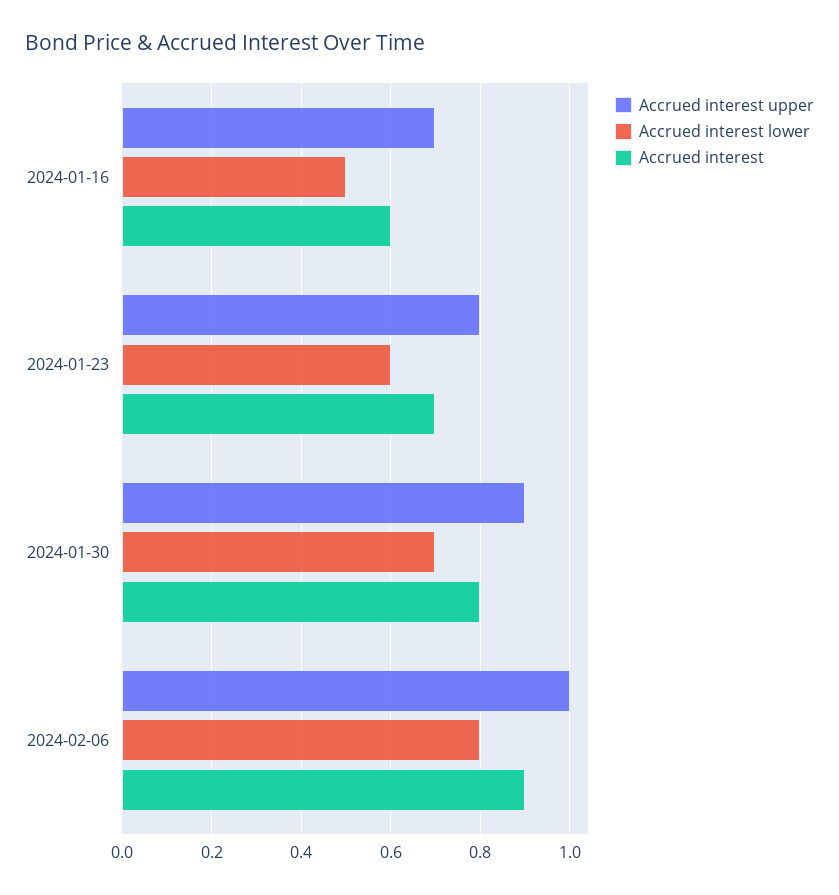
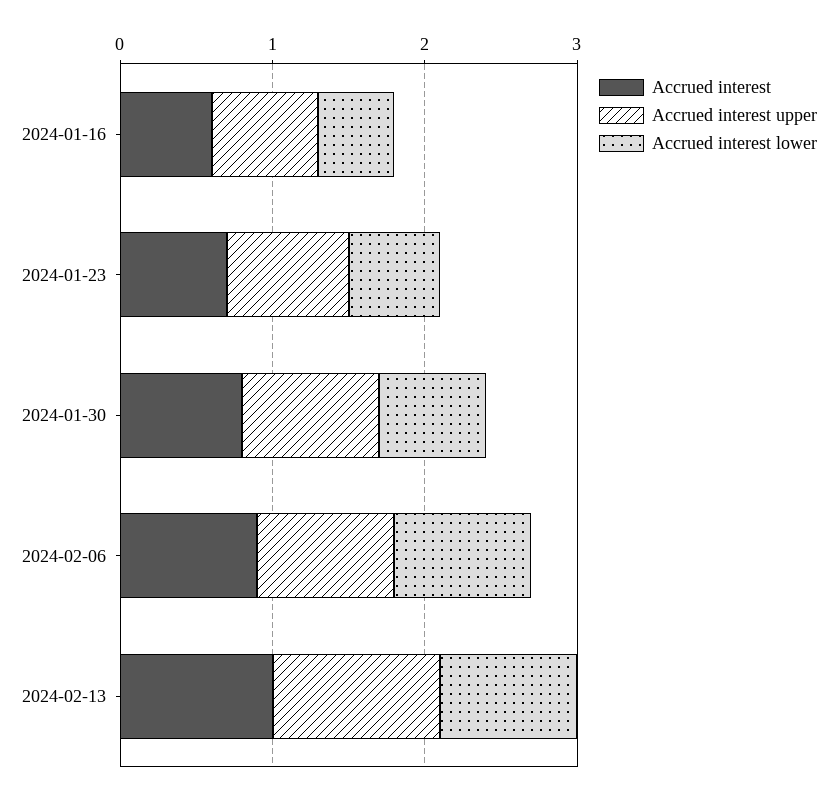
Accrued interest upper, 2024-02-06: 1 -> 0.9
Accrued interest lower, 2024-02-06: 0.8 -> 0.9
Accrued interest, 2024-02-13: none -> 1
Accrued interest upper, 2024-02-13: none -> 1.1
Accrued interest lower, 2024-02-13: none -> 0.9

